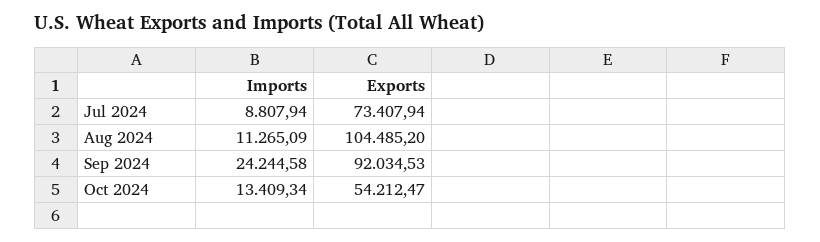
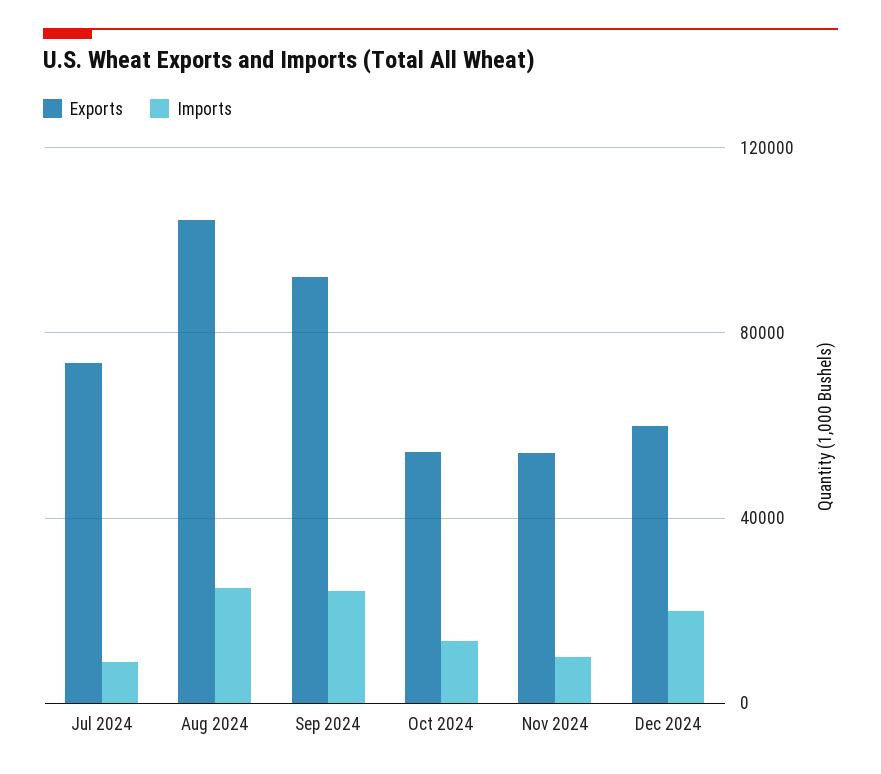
Imports, Aug 2024: 11265.09 -> 25000
Exports, Nov 2024: none -> 55000
Imports, Nov 2024: none -> 10000
Exports, Dec 2024: none -> 60000
Imports, Dec 2024: none -> 20000

